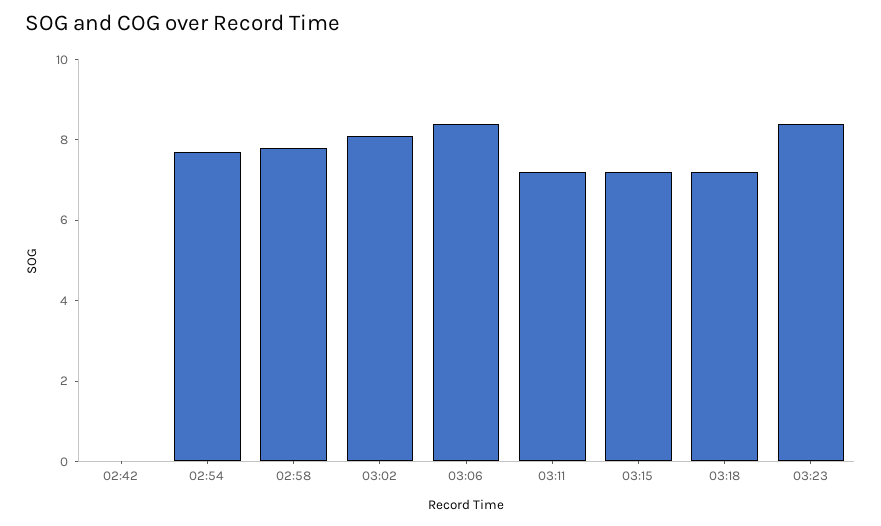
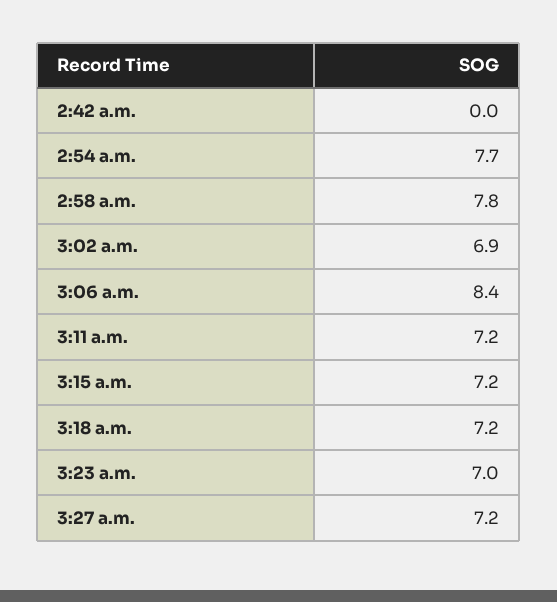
03:02: 8 -> 6.9
03:23: 8.5 -> 7
3:27 a.m.: none -> 7.2

